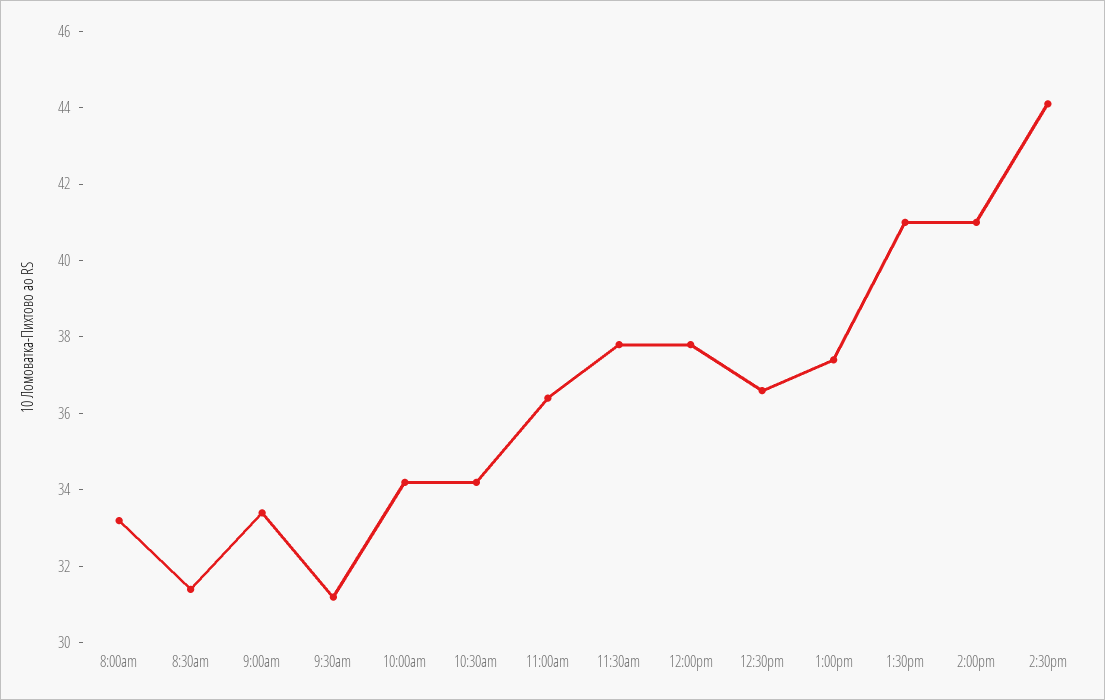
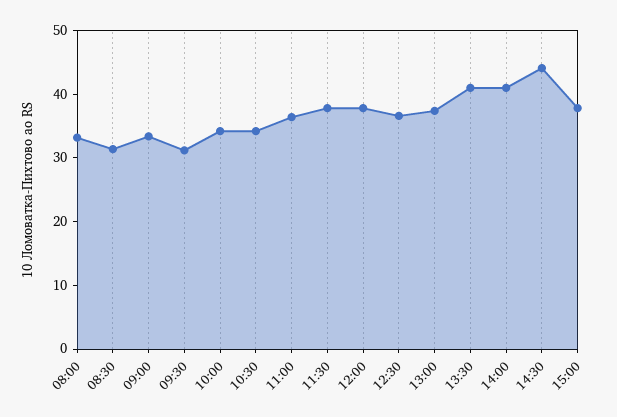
15:00: none -> 38

